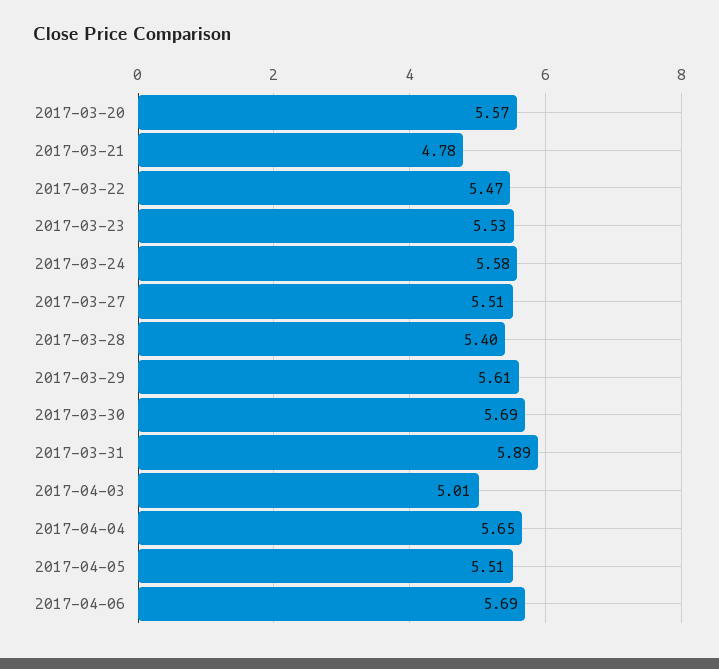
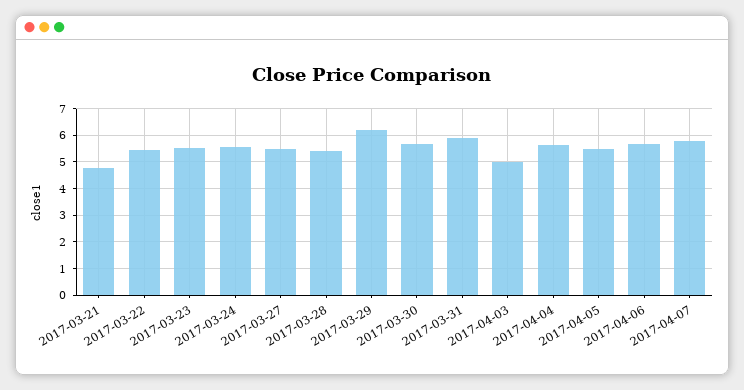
2017-03-20: 5.57 -> none
2017-03-29: 5.61 -> 6.25
2017-04-07: none -> 5.75

